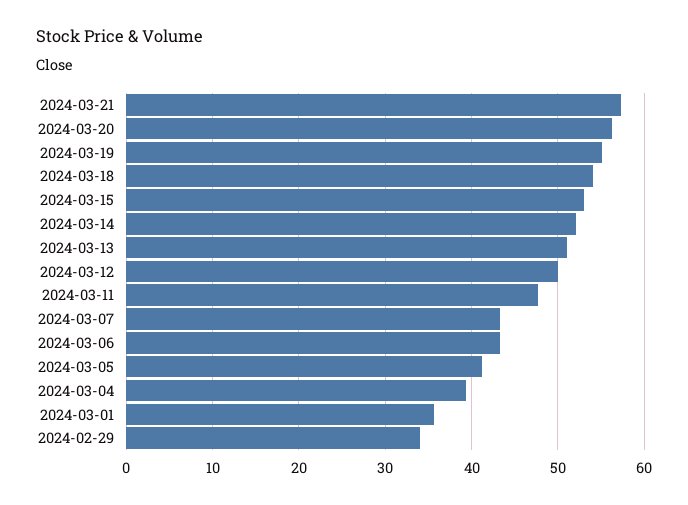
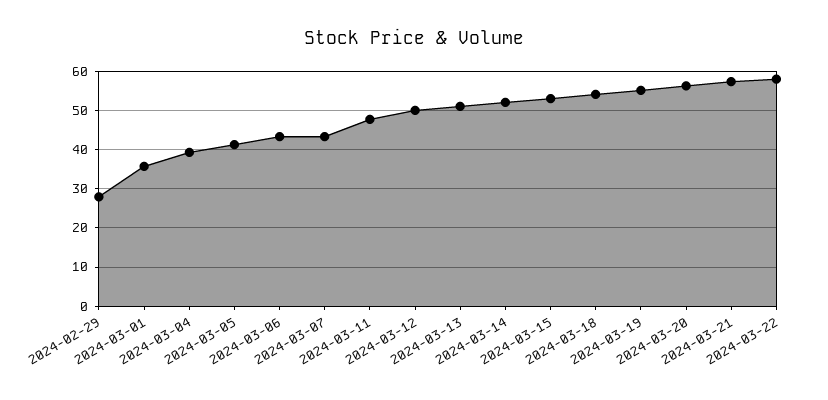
2024-02-29: 34 -> 28
2024-03-22: none -> 58

